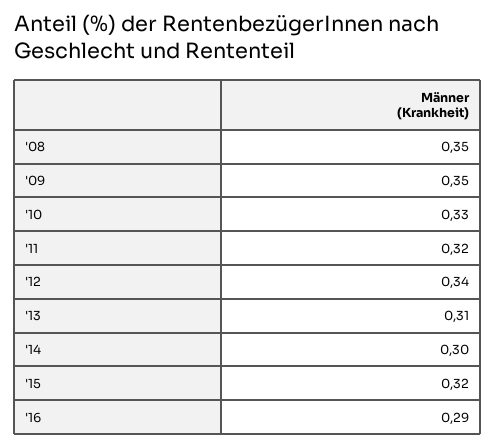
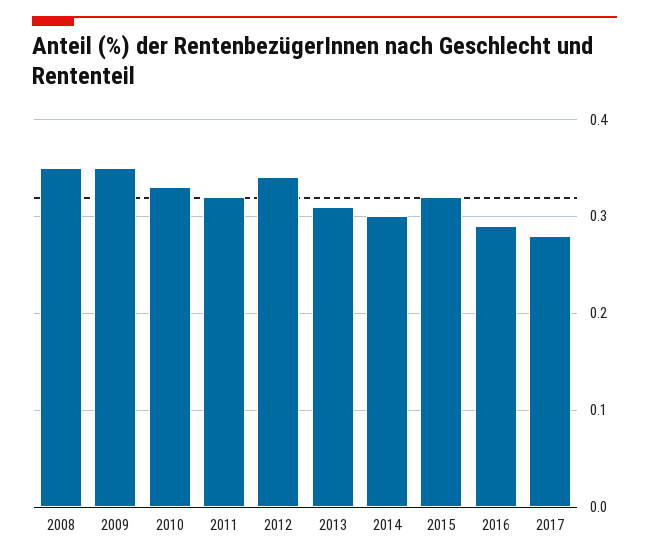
2017: none -> 0.28

